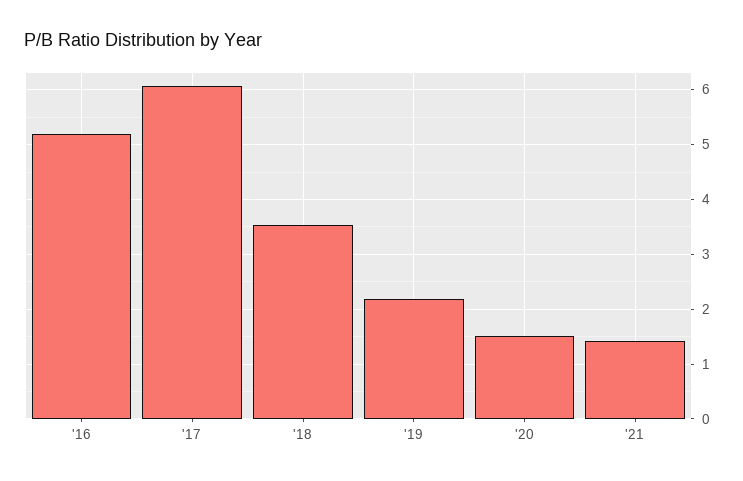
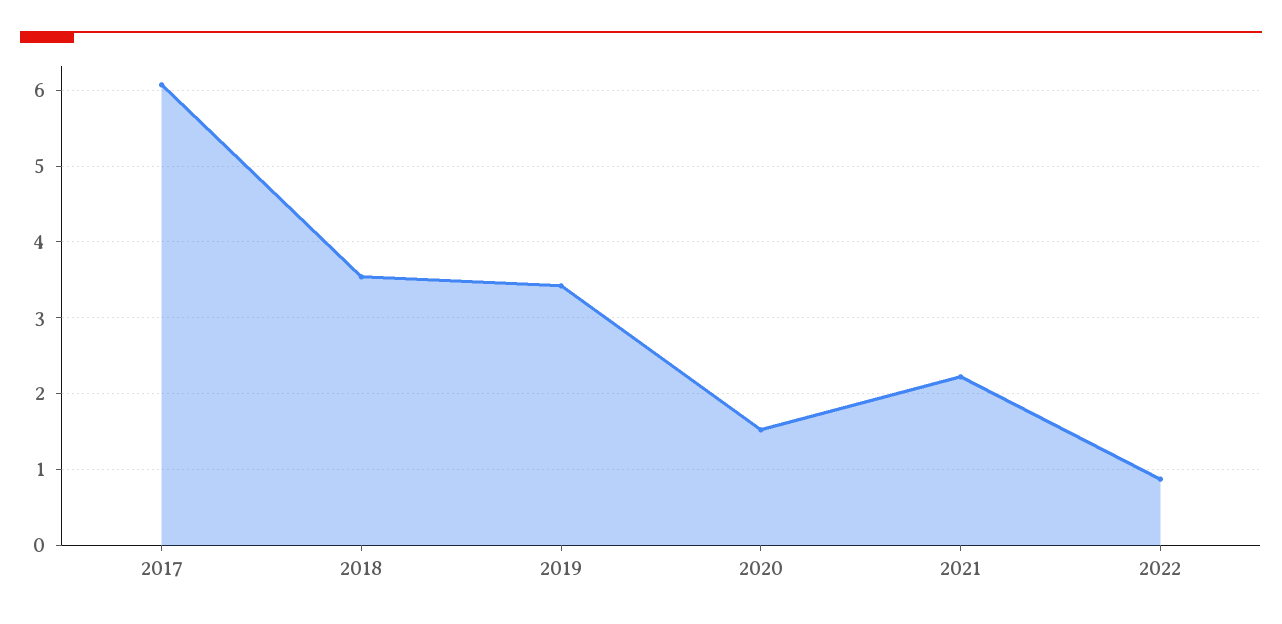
'16: 5.2 -> none
'19: 2.2 -> 3.4
'21: 1.4 -> 2.2
2022: none -> 0.9

